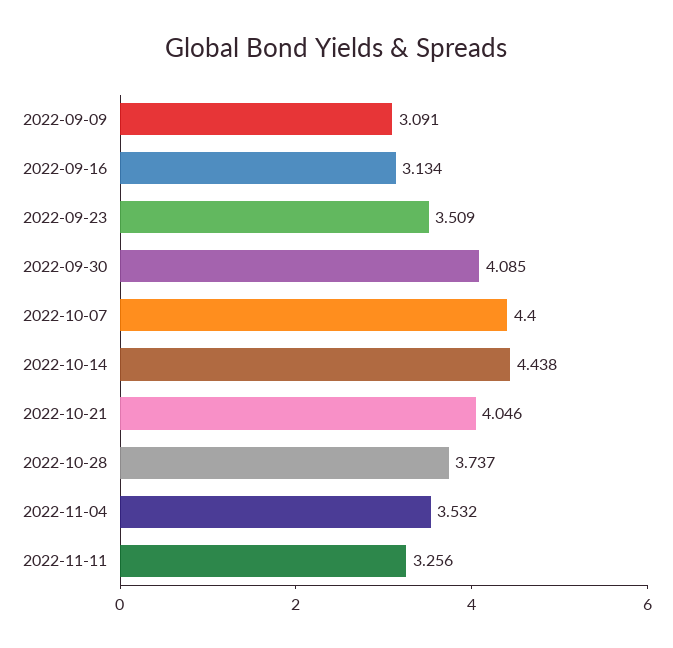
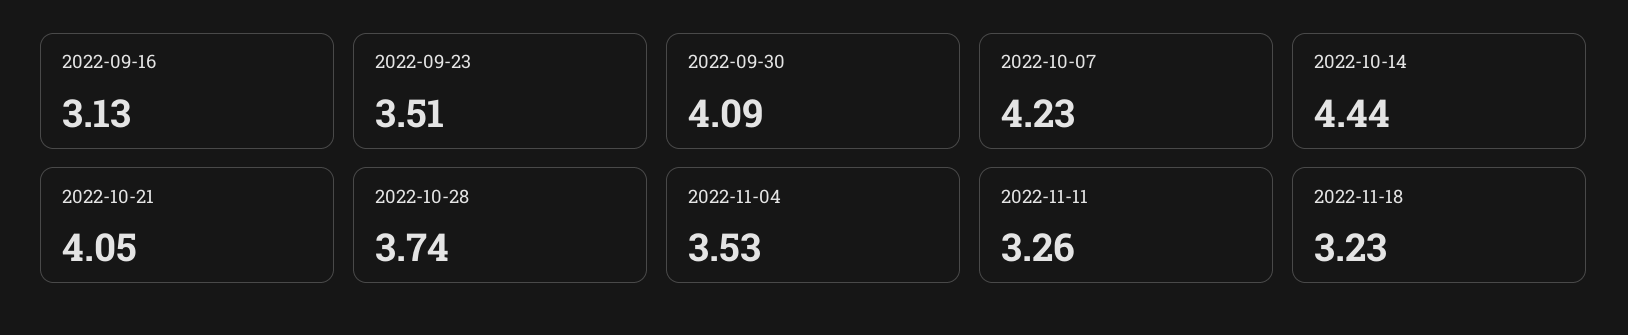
2022-09-09: 3.091 -> none
2022-10-07: 4.4 -> 4.23
2022-11-18: none -> 3.23

